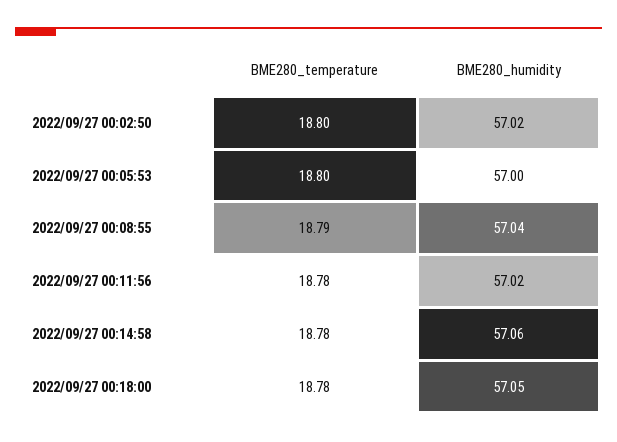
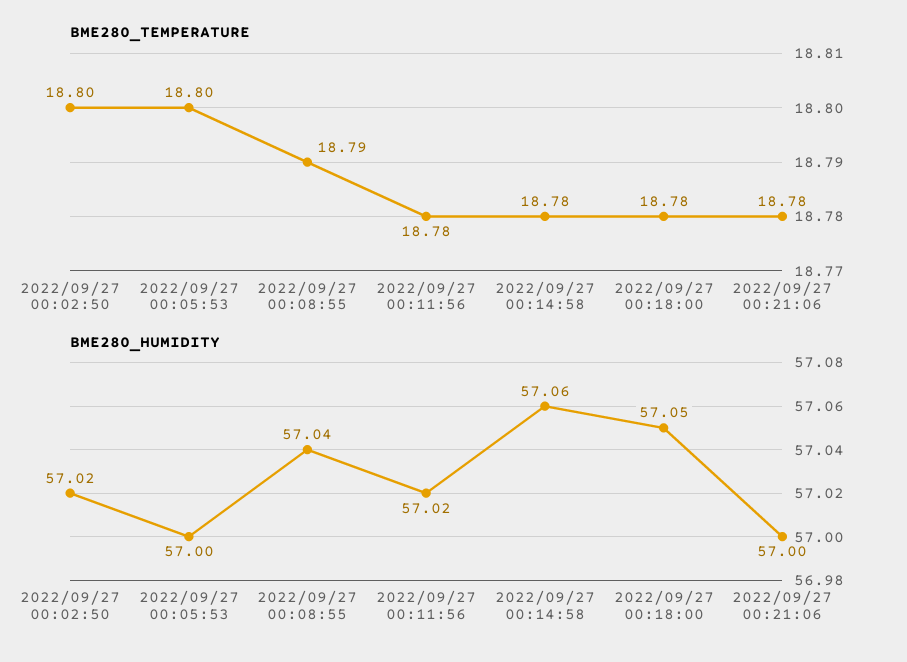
BME280_temperature, 2022/09/27 00:21:06: none -> 18.78
BME280_humidity, 2022/09/27 00:21:06: none -> 57

